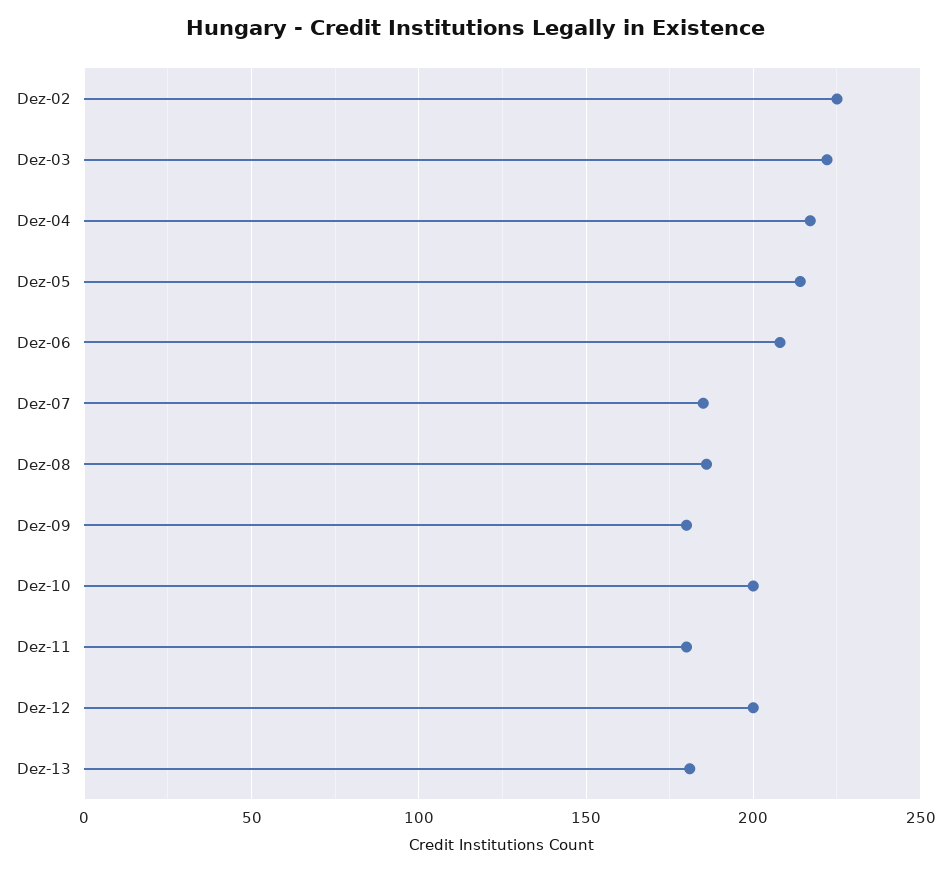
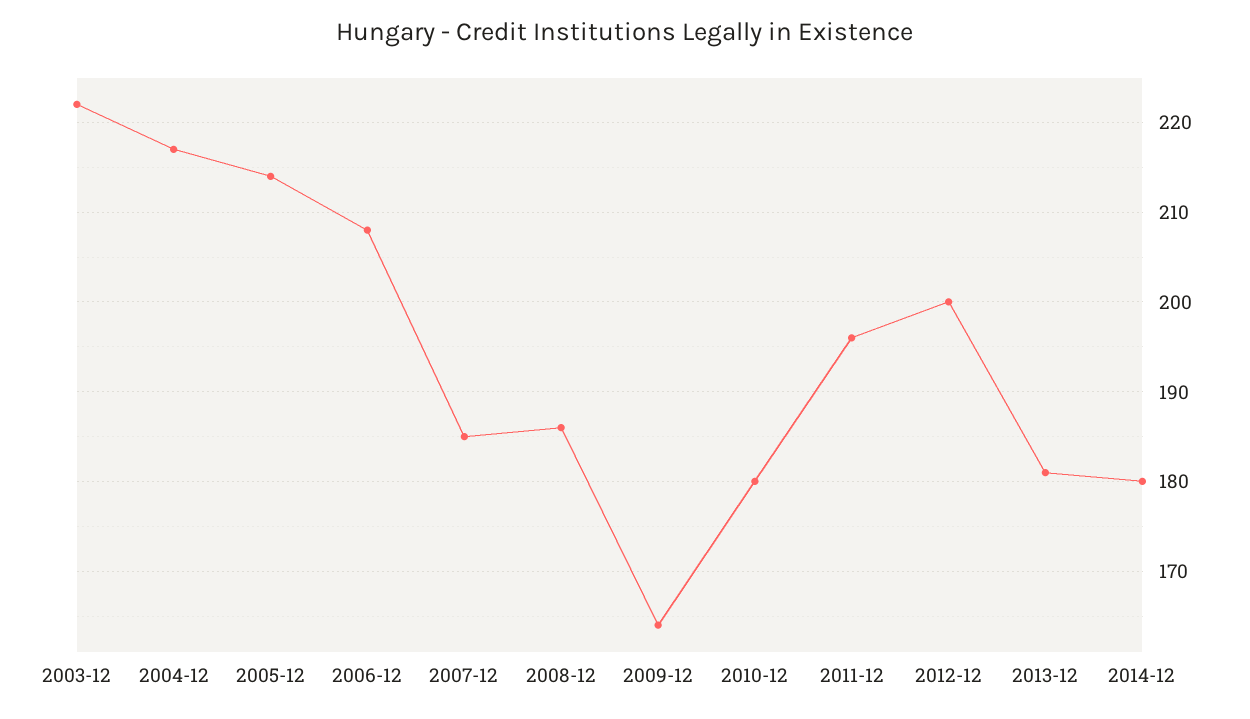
Dez-02: 225 -> none
Dez-09: 180 -> 164
Dez-10: 200 -> 180
Dez-11: 180 -> 196
2014-12: none -> 180

